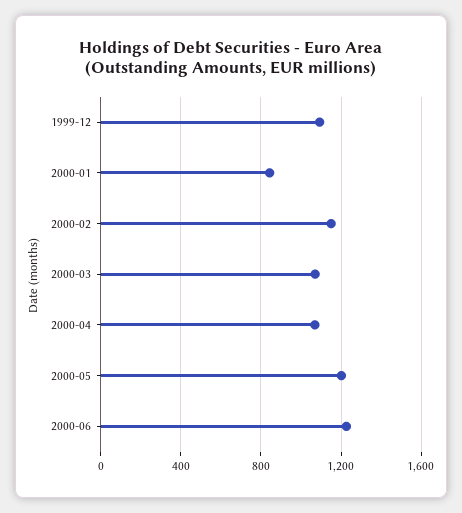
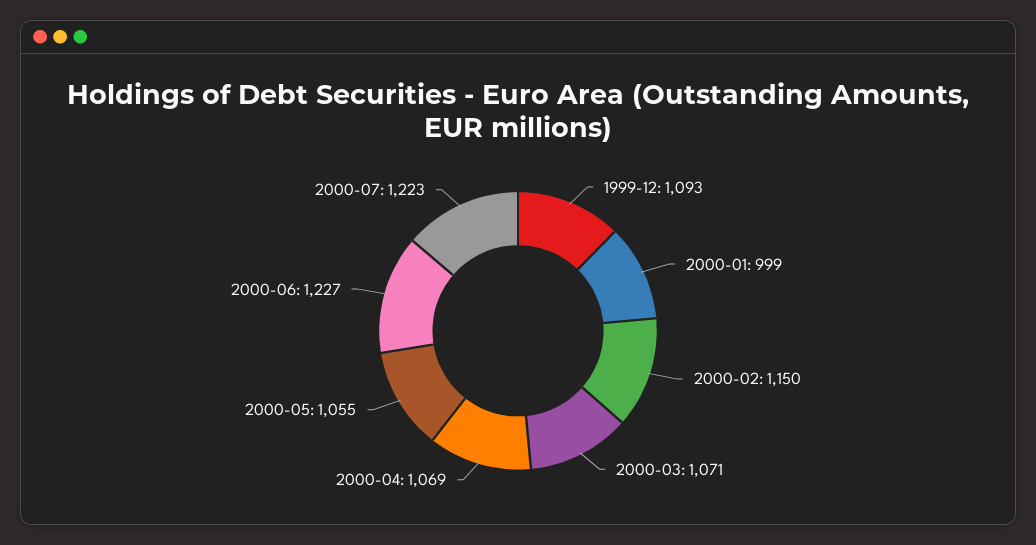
2000-01: 850 -> 999
2000-05: 1200 -> 1055
2000-07: none -> 1223

